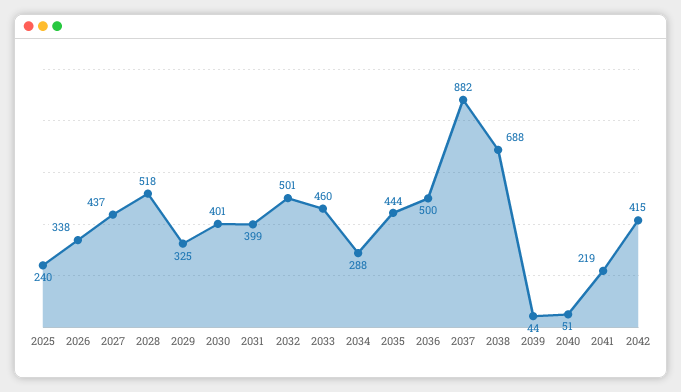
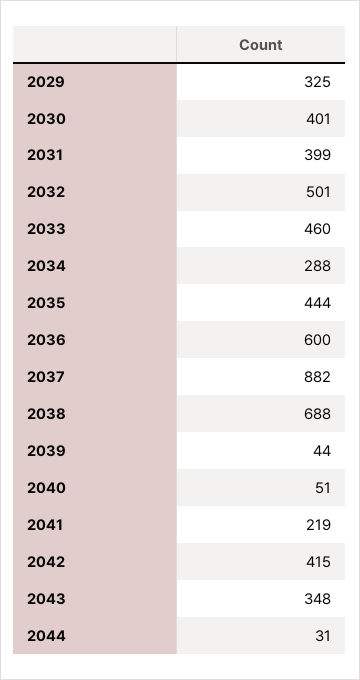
2025: 240 -> none
2026: 338 -> none
2027: 437 -> none
2028: 518 -> none
2036: 500 -> 600
2043: none -> 348
2044: none -> 31

